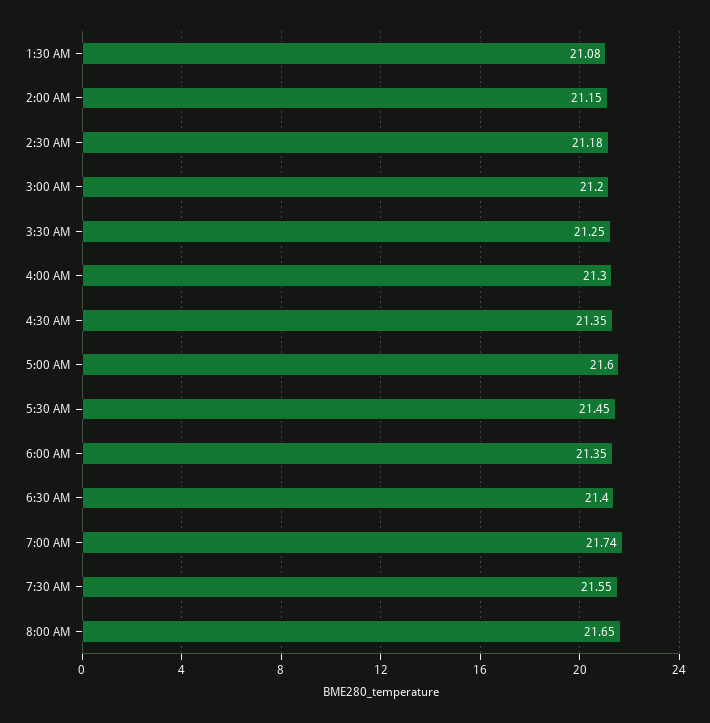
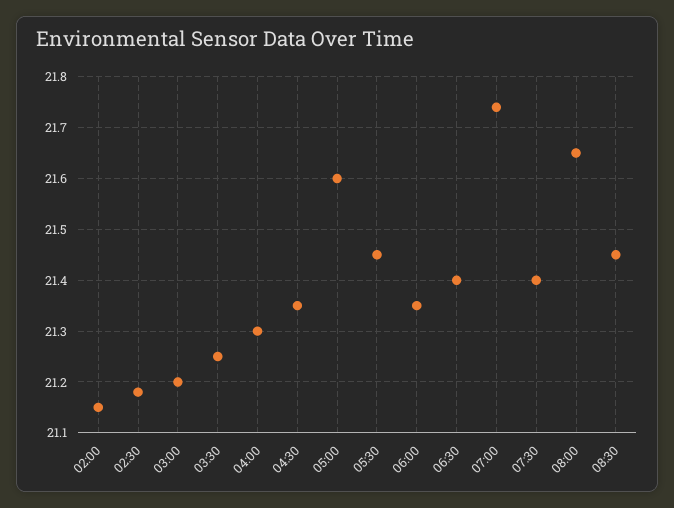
1:30 AM: 21.08 -> none
7:30 AM: 21.55 -> 21.4
08:30: none -> 21.45

